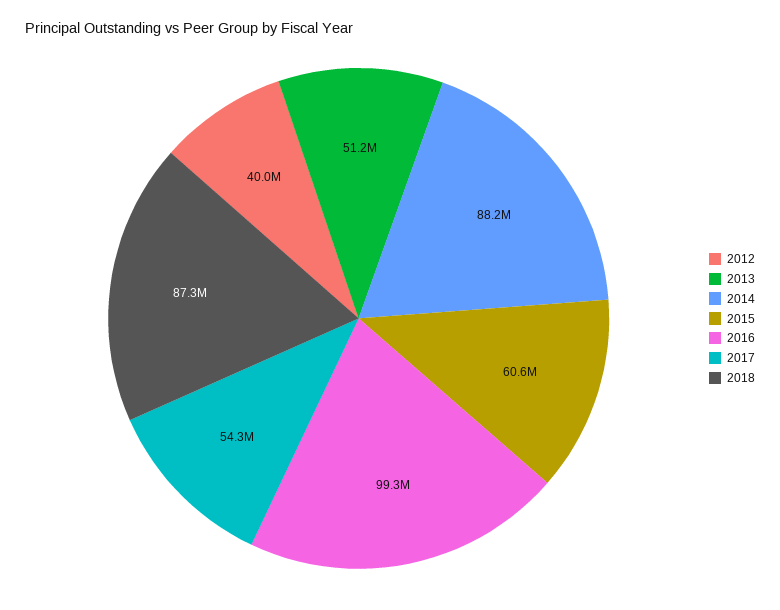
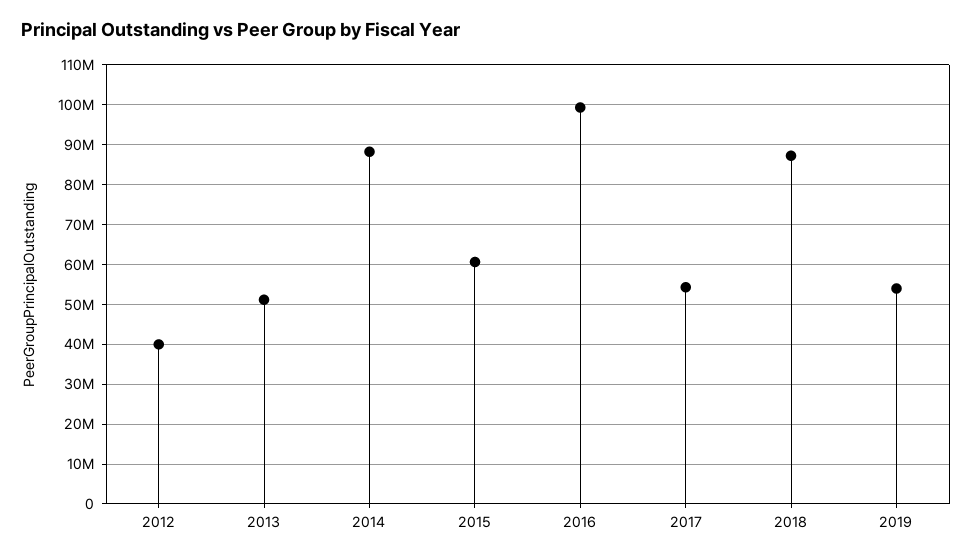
2019: none -> 54000000

